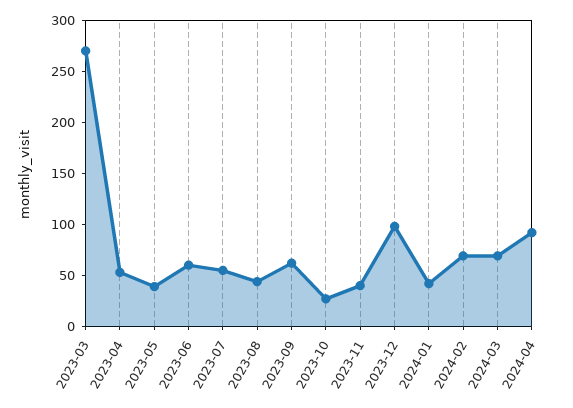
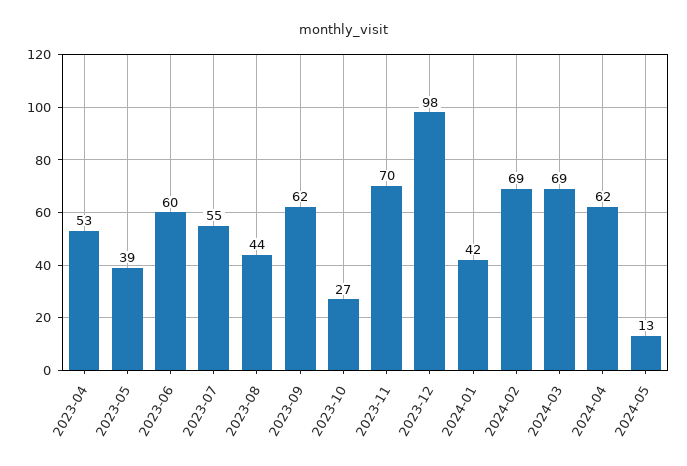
2023-03: 270 -> none
2023-11: 40 -> 70
2024-04: 90 -> 62
2024-05: none -> 13

